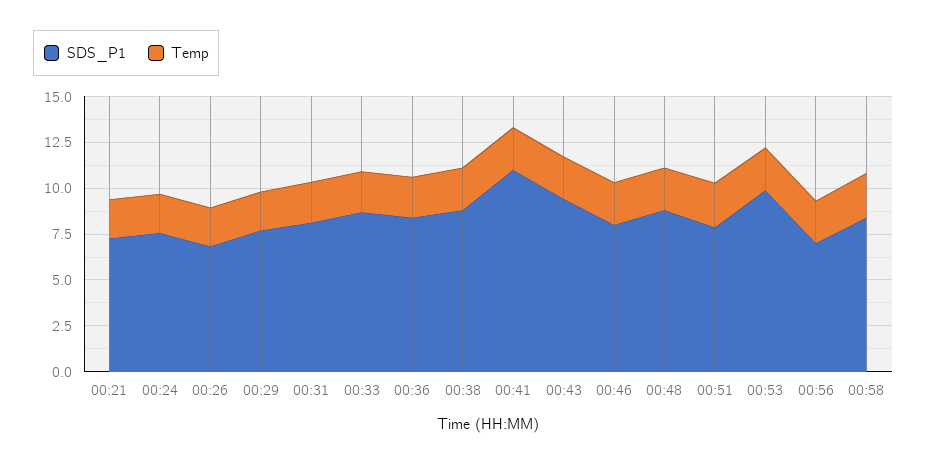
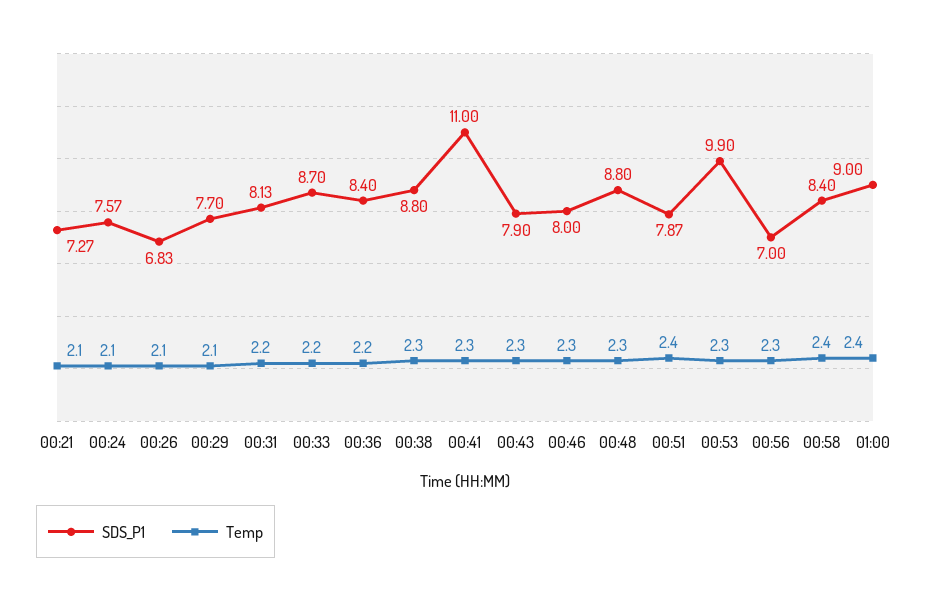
SDS_P1, 00:43: 9.5 -> 7.9
SDS_P1, 01:00: none -> 9
Temp, 01:00: none -> 2.4

